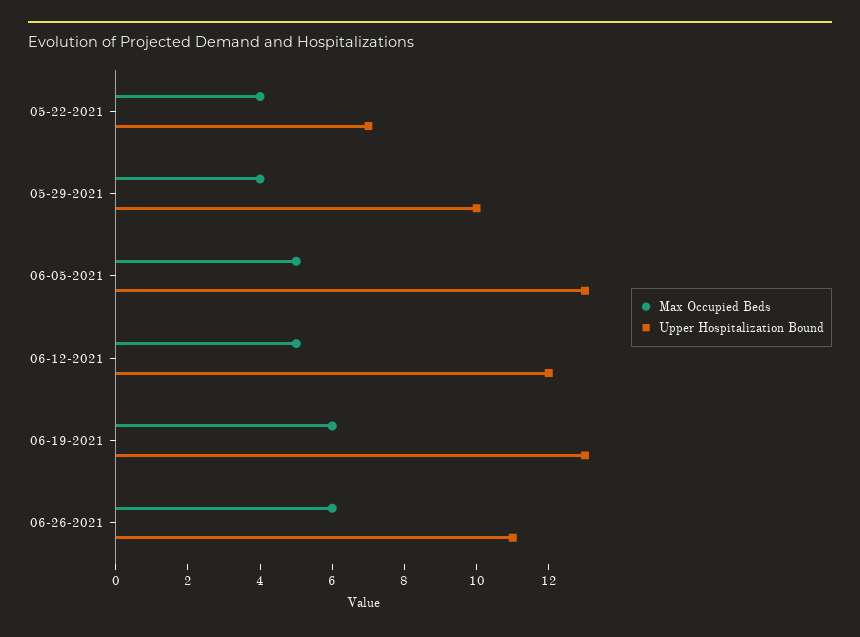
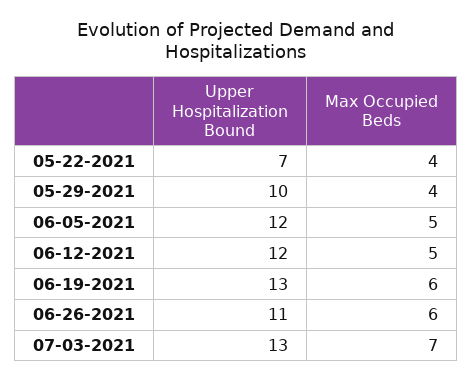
Upper Hospitalization Bound, 06-05-2021: 13 -> 12
Upper Hospitalization Bound, 07-03-2021: none -> 13
Max Occupied Beds, 07-03-2021: none -> 7

